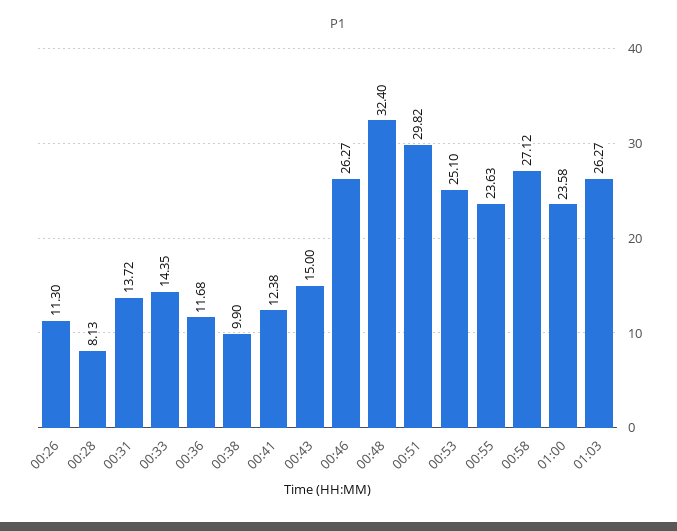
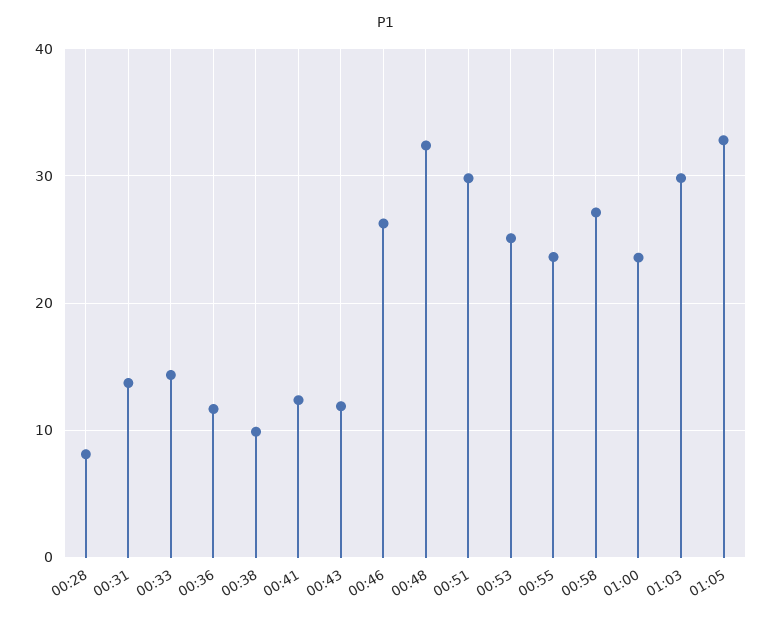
00:26: 11.3 -> none
00:43: 15 -> 12
01:03: 26.27 -> 30
01:05: none -> 33

